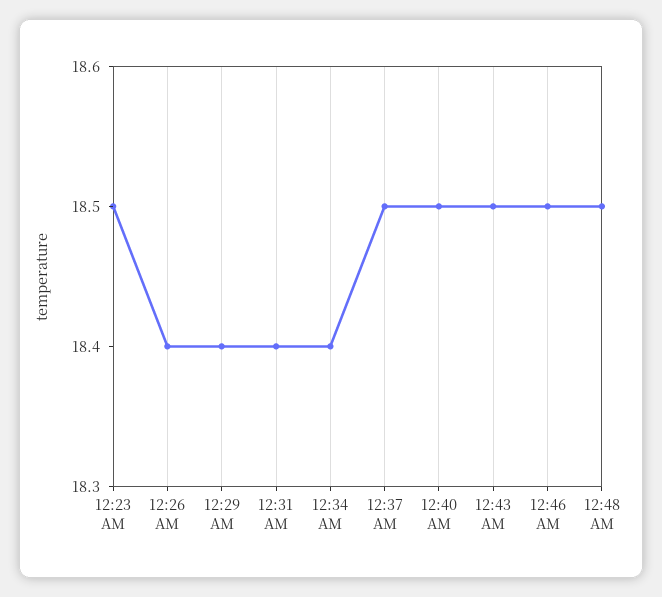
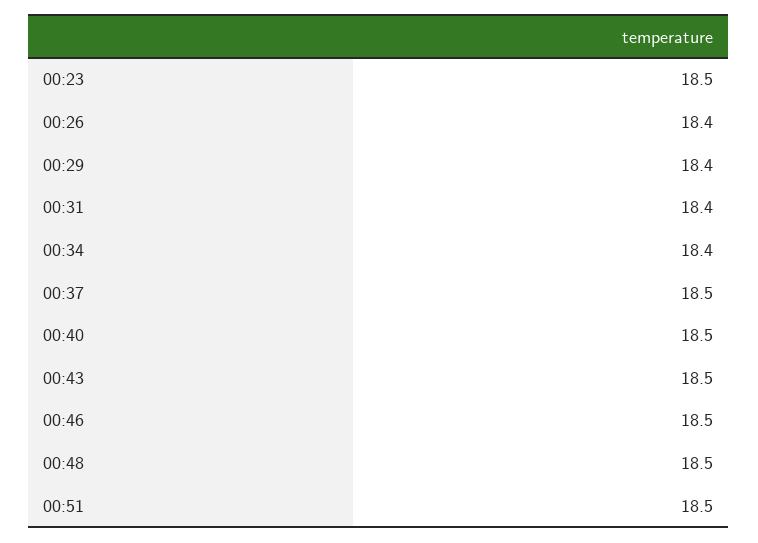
00:51: none -> 18.5

